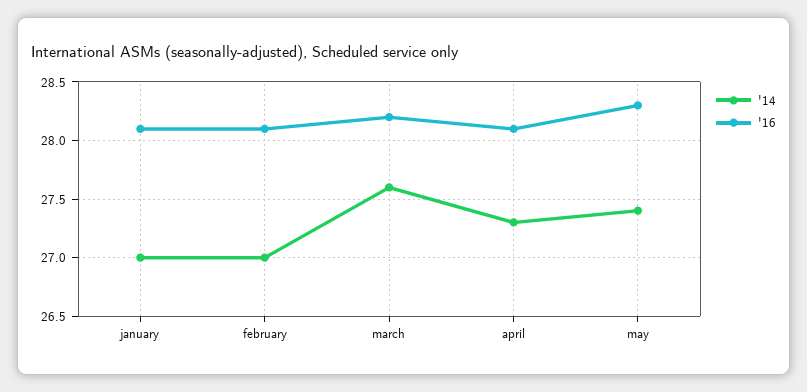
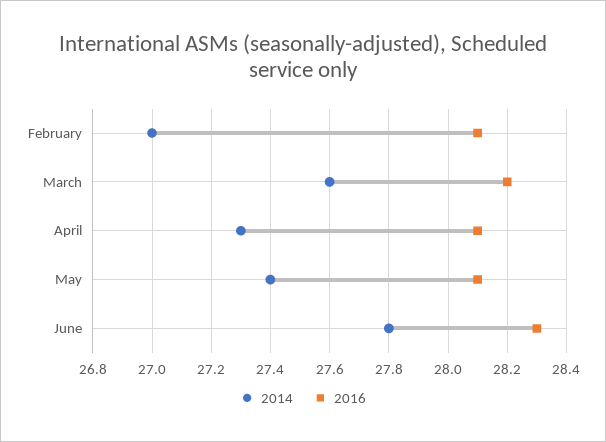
'14, january: 27 -> none
'16, january: 28.1 -> none
'16, may: 28.3 -> 28.1
'14, June: none -> 27.8
'16, June: none -> 28.3

